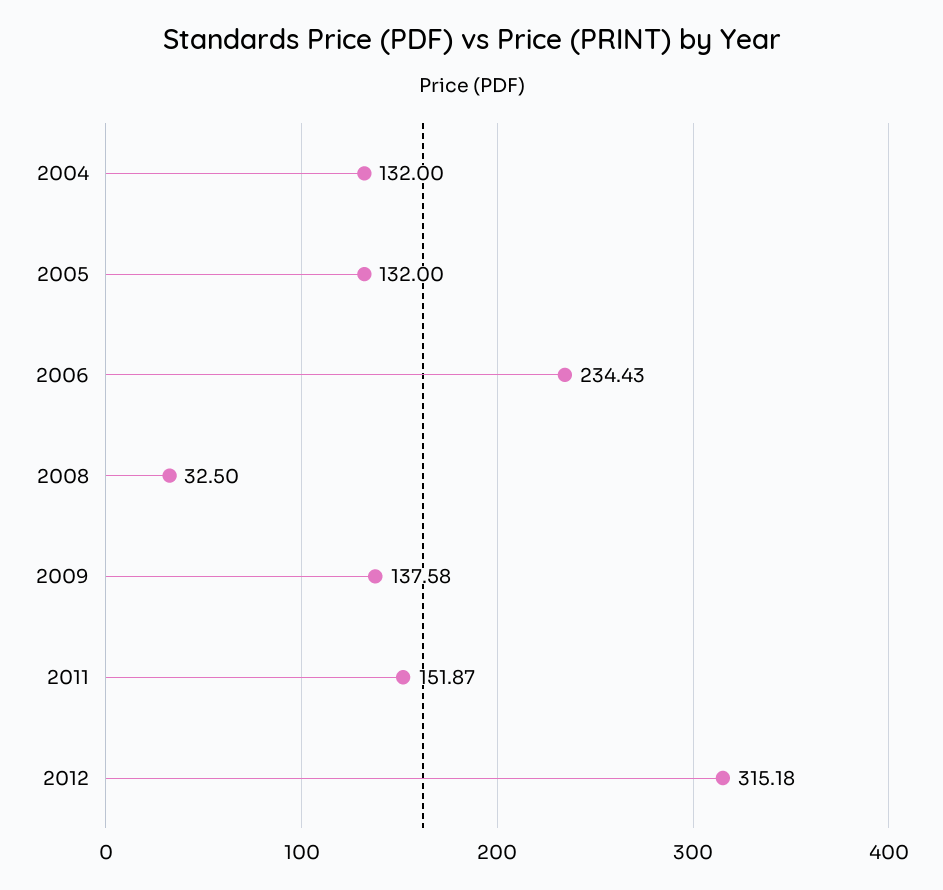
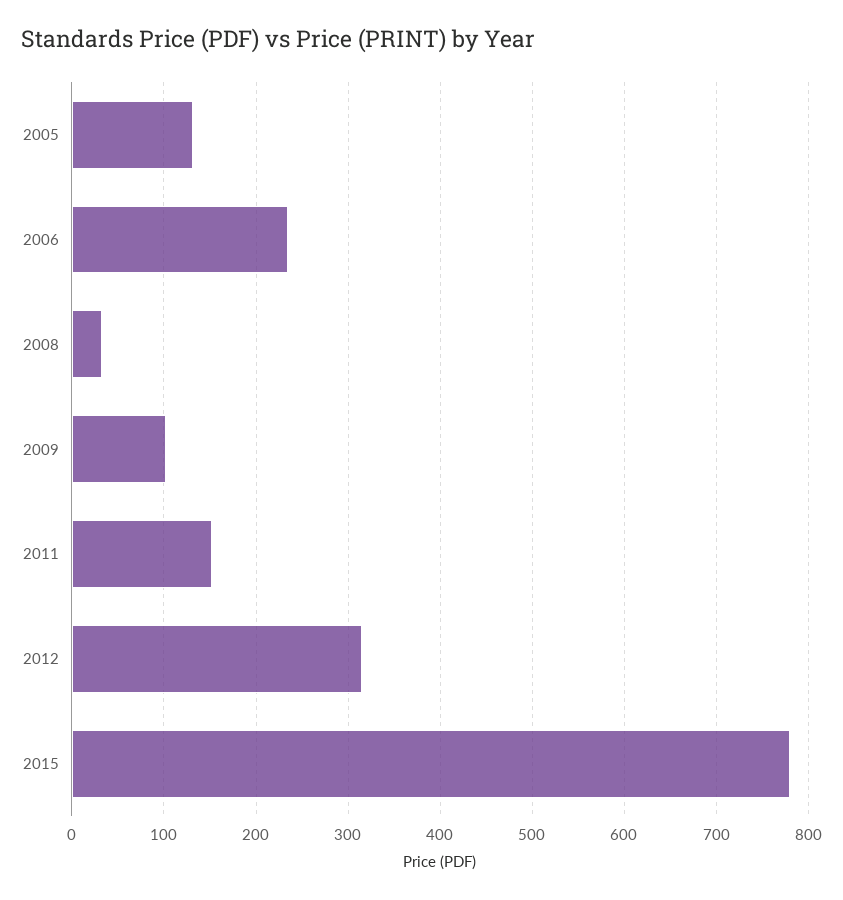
2004: 132 -> none
2009: 137.58 -> 100
2015: none -> 780

